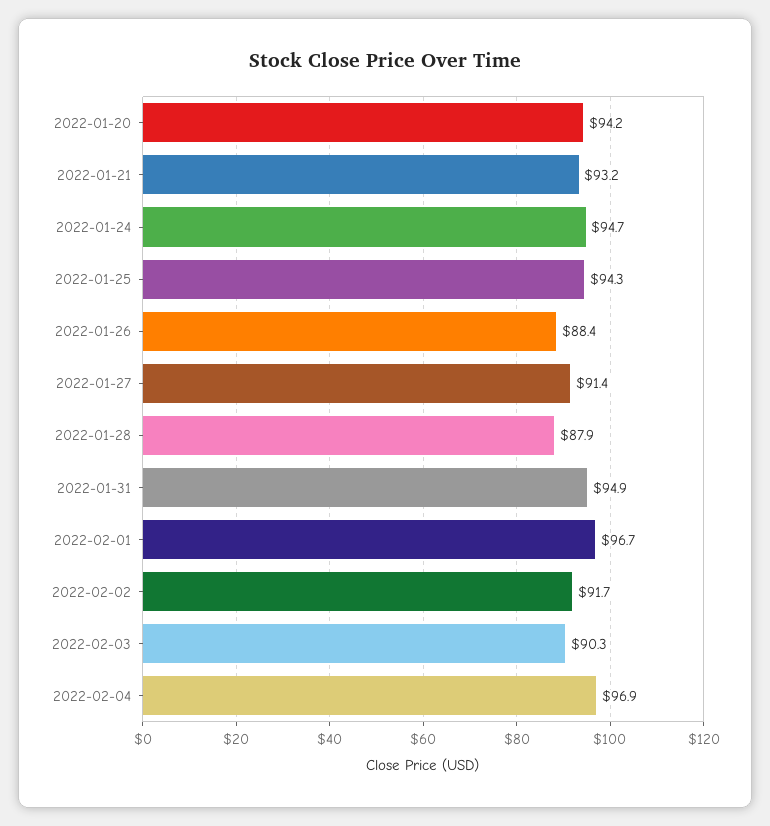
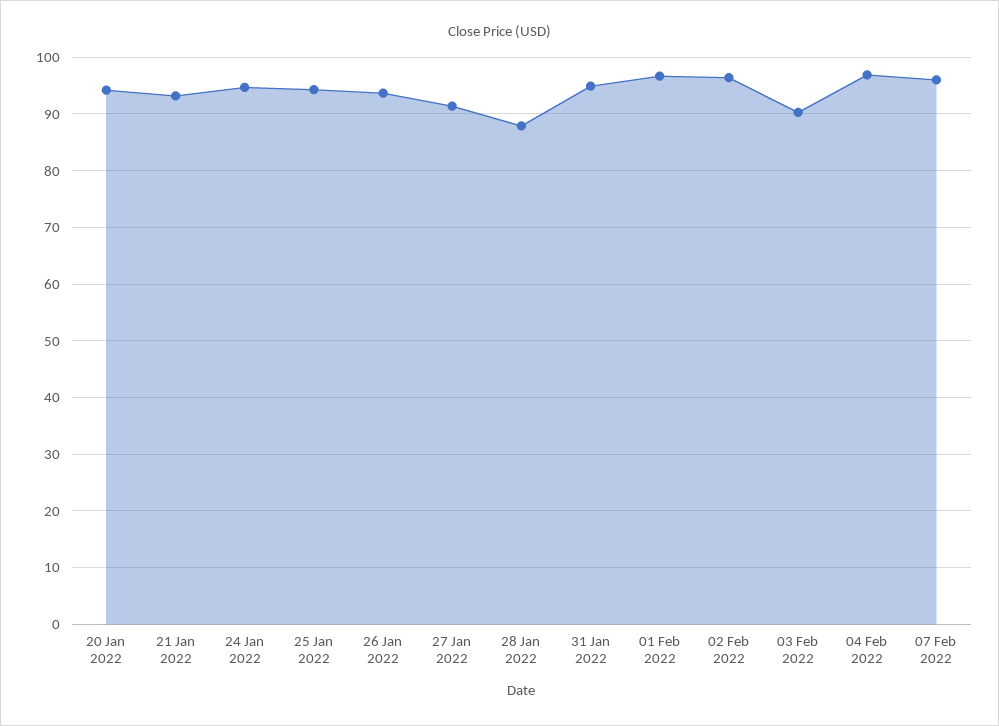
2022-01-26: 88.4 -> 94
2022-02-02: 91.7 -> 96
07 Feb 2022: none -> 96

